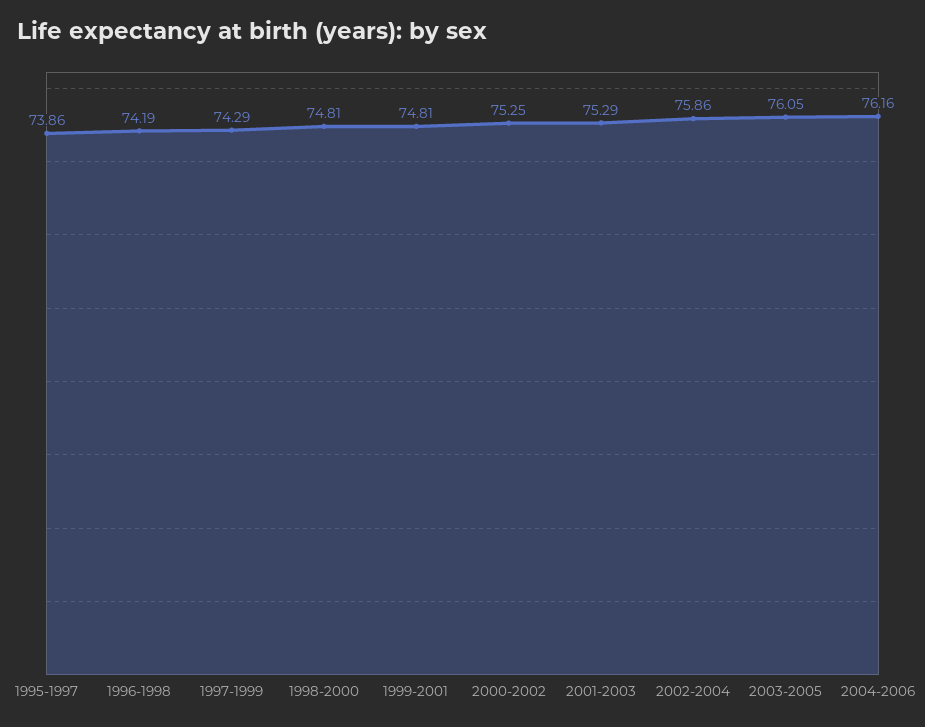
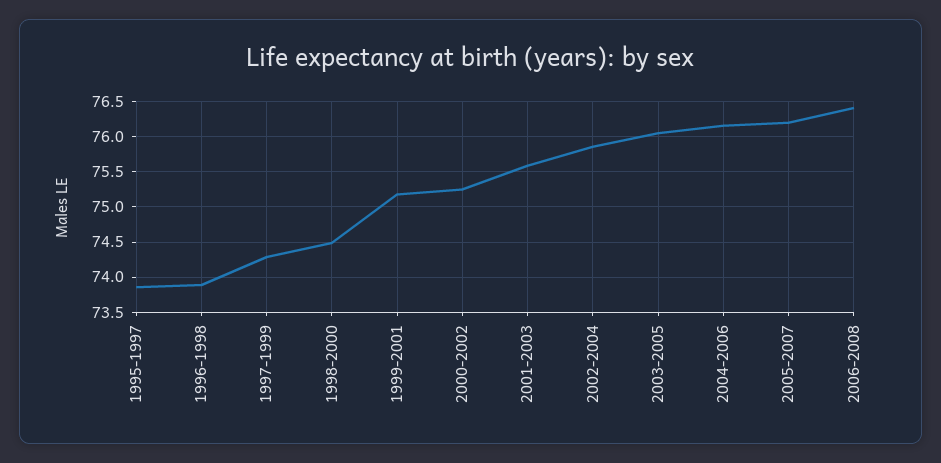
1996-1998: 74.19 -> 73.9
1998-2000: 74.81 -> 74.5
1999-2001: 74.81 -> 75.2
2001-2003: 75.29 -> 75.6
2005-2007: none -> 76.2
2006-2008: none -> 76.4

